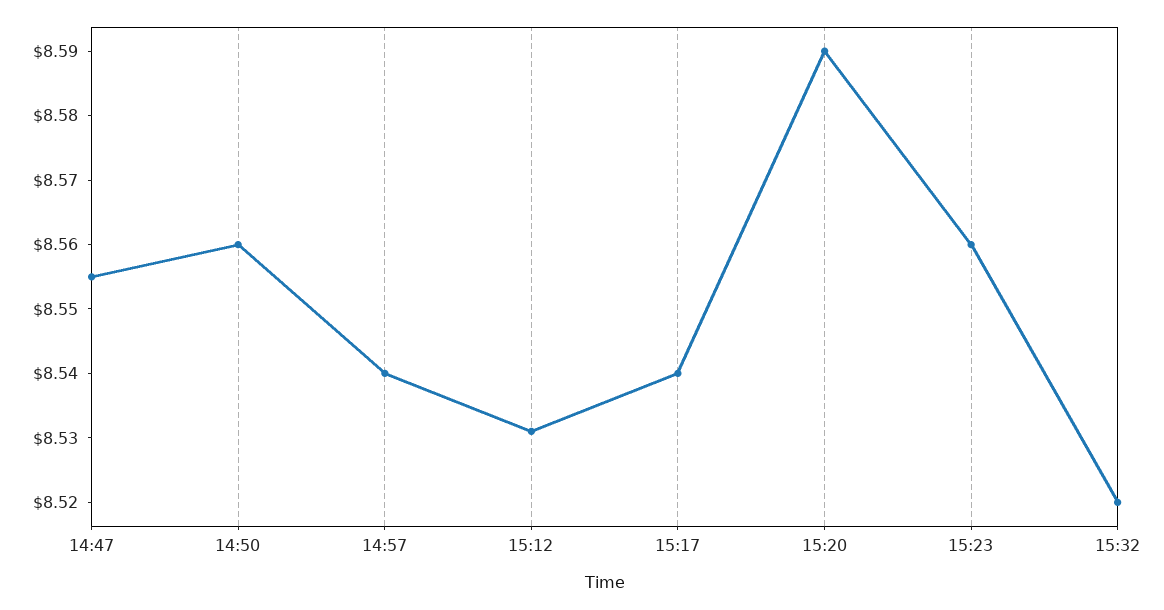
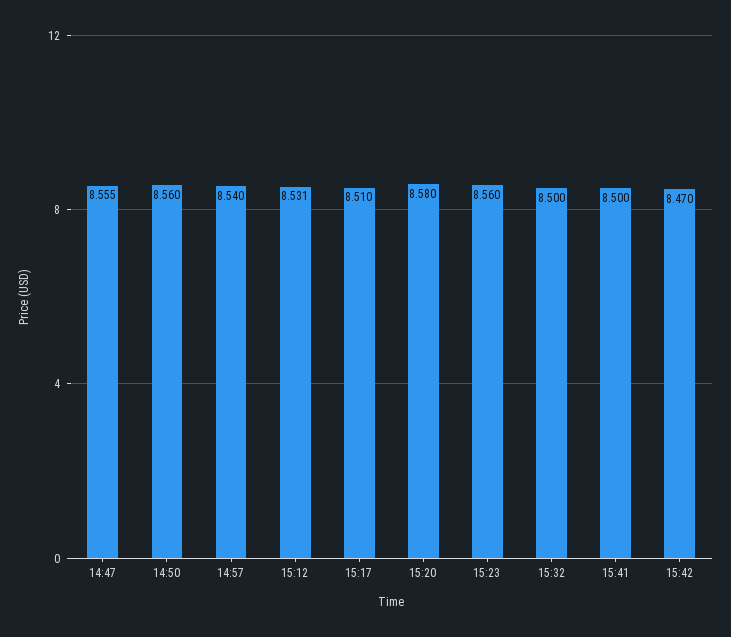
15:17: 8.54 -> 8.51
15:20: 8.59 -> 8.58
15:32: 8.52 -> 8.5
15:41: none -> 8.5
15:42: none -> 8.47

